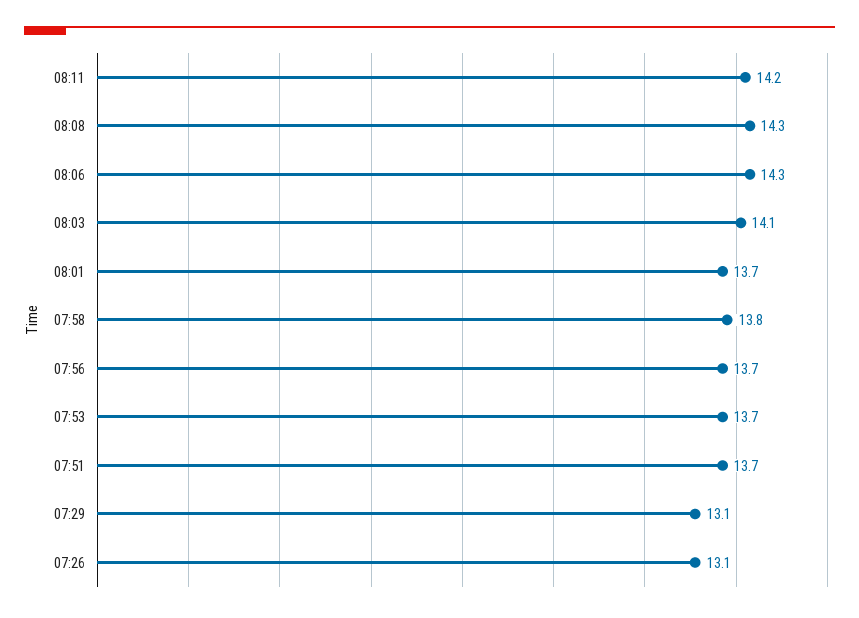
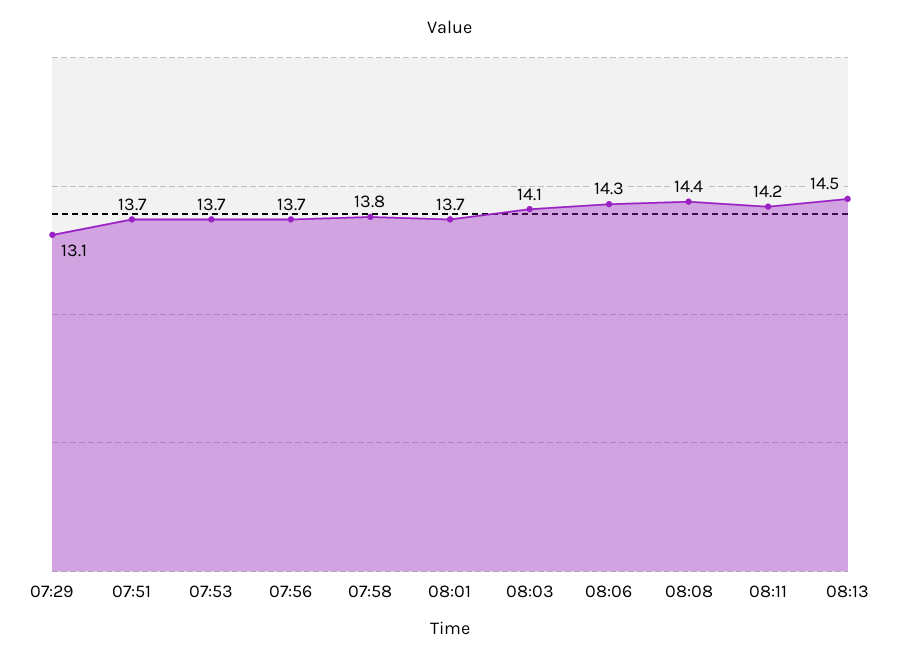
08:08: 14.3 -> 14.4
07:26: 13.1 -> none
08:13: none -> 14.5

